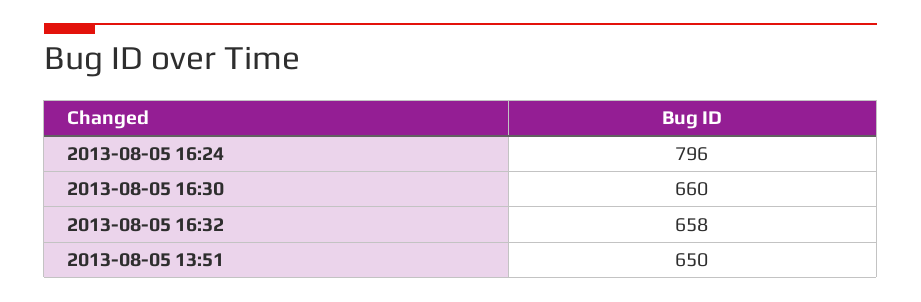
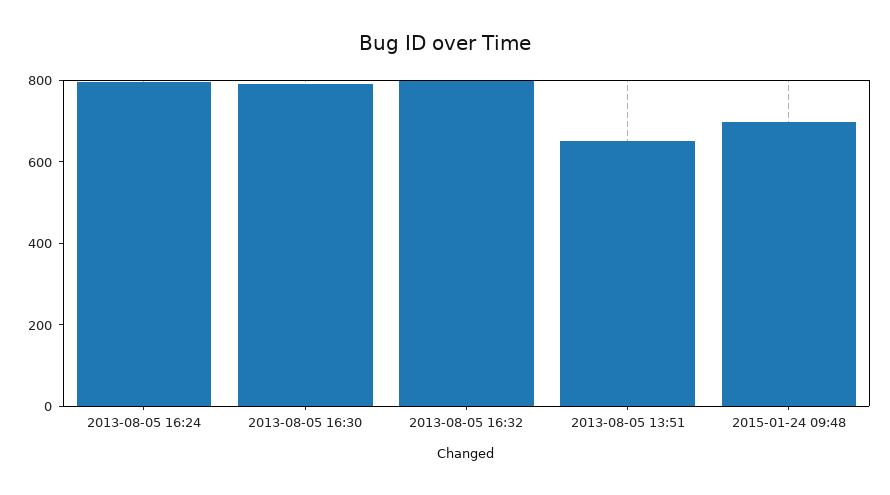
2013-08-05 16:30: 660 -> 800
2013-08-05 16:32: 658 -> 800
2015-01-24 09:48: none -> 700

